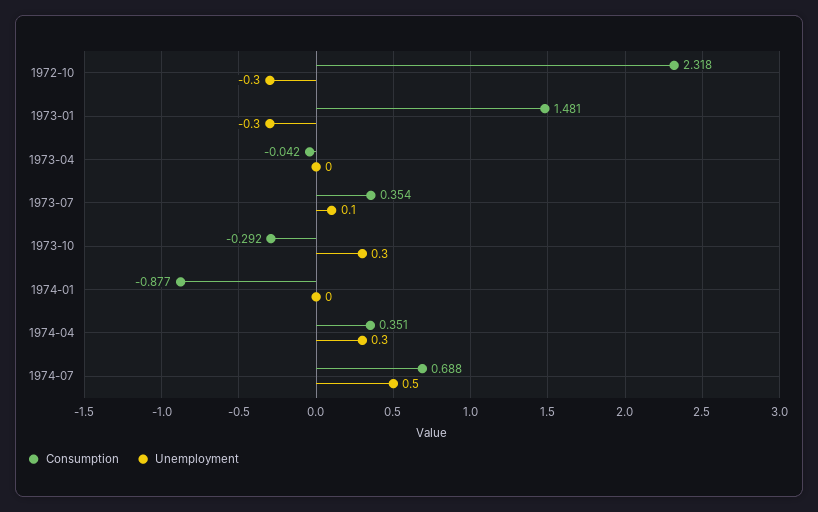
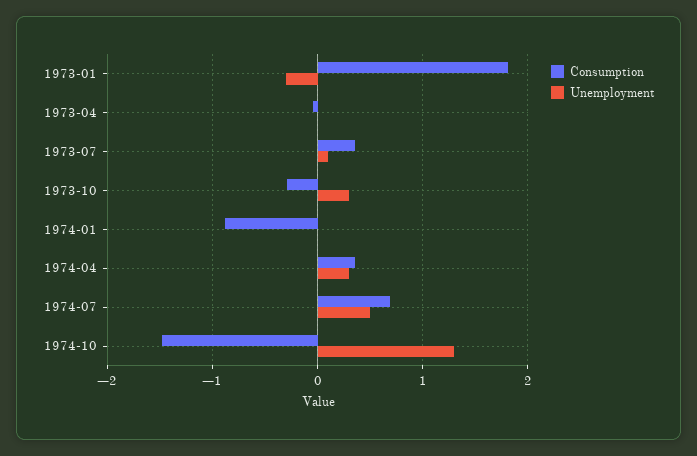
Consumption, 1972-10: 2.318 -> none
Unemployment, 1972-10: -0.3 -> none
Consumption, 1973-01: 1.481 -> 1.8
Consumption, 1974-10: none -> -1.5
Unemployment, 1974-10: none -> 1.3

